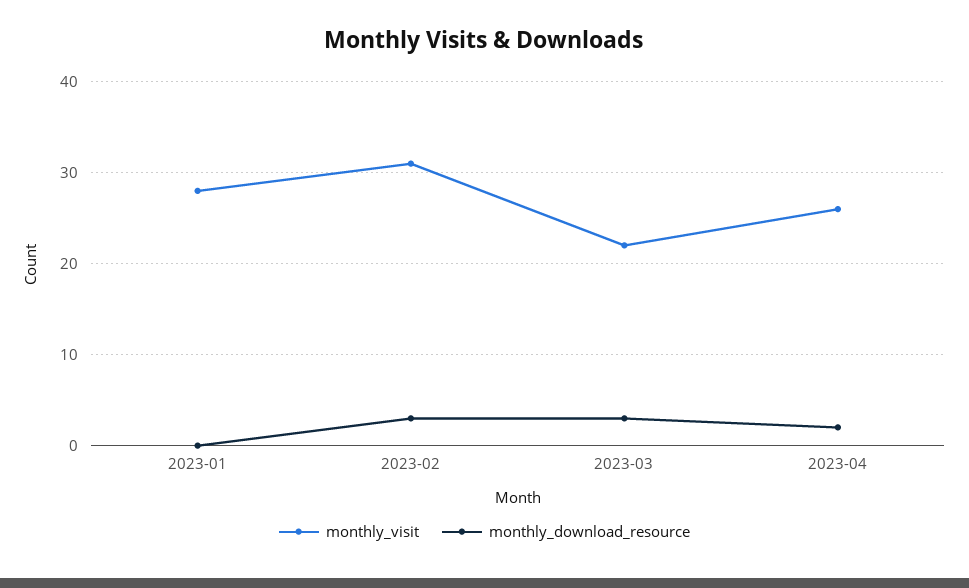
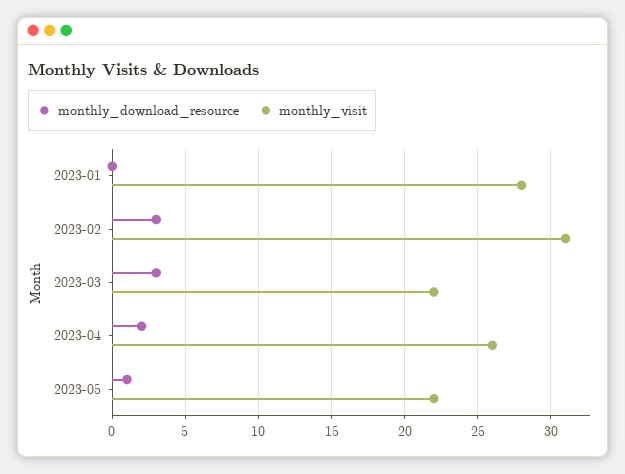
monthly_download_resource, 2023-05: none -> 1
monthly_visit, 2023-05: none -> 22

